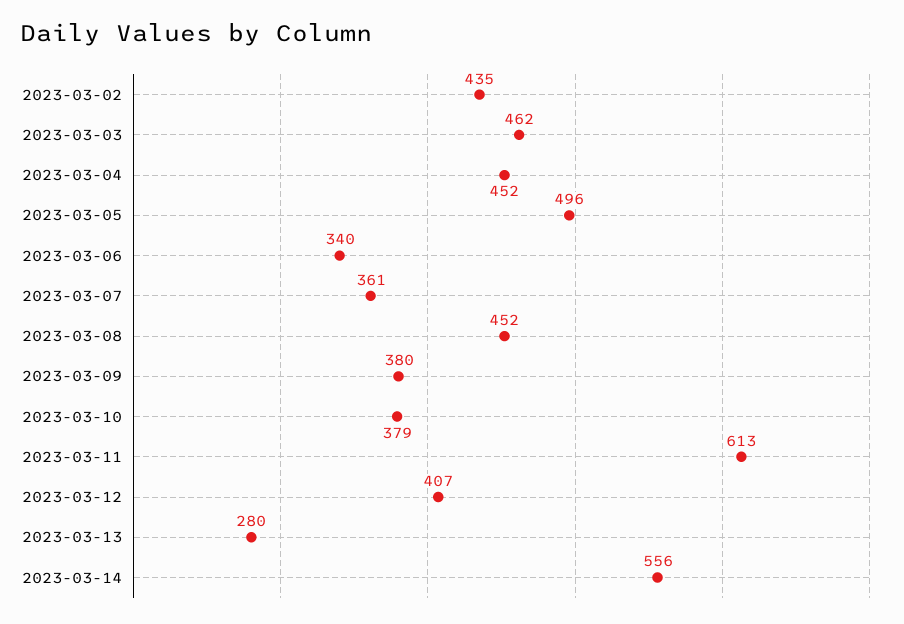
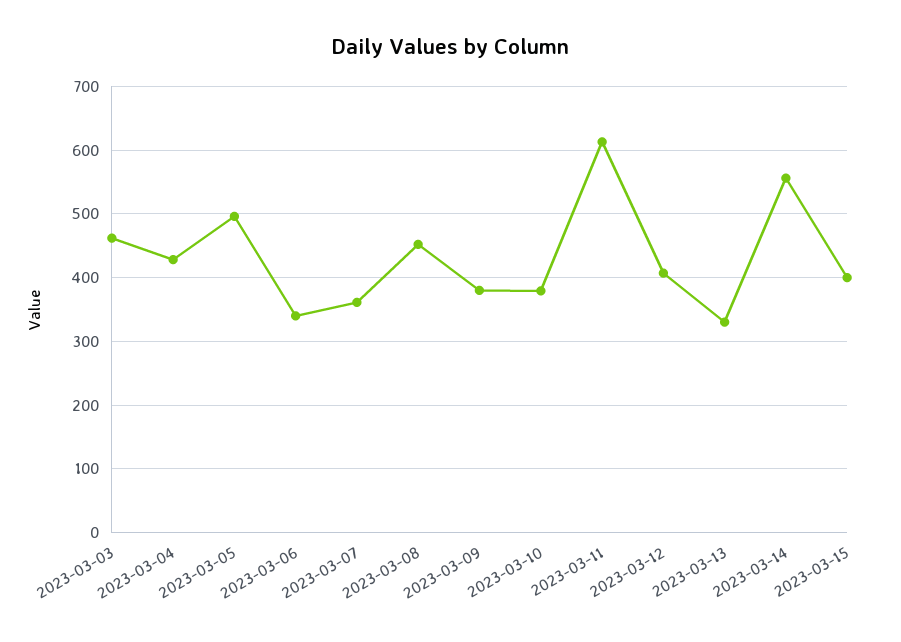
2023-03-02: 435 -> none
2023-03-04: 452 -> 430
2023-03-13: 280 -> 330
2023-03-15: none -> 400

